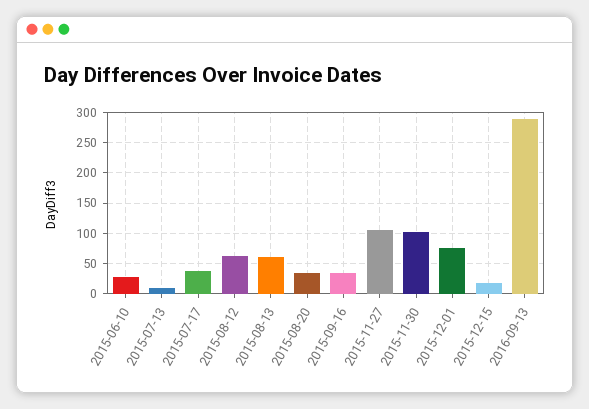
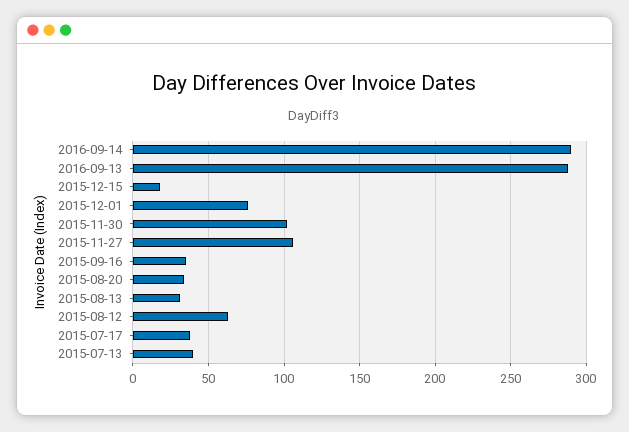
2015-06-10: 30 -> none
2015-07-13: 10 -> 40
2015-08-13: 60 -> 30
2016-09-14: none -> 290

